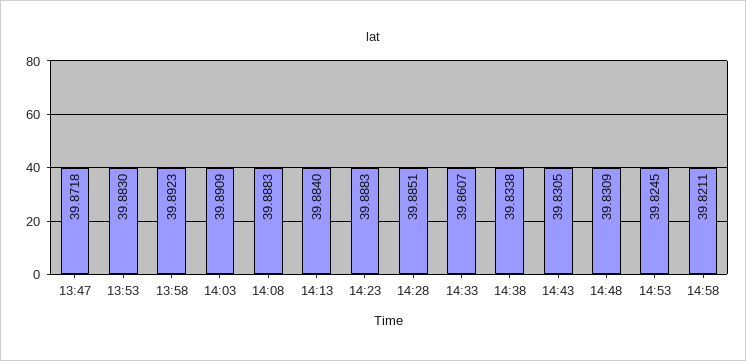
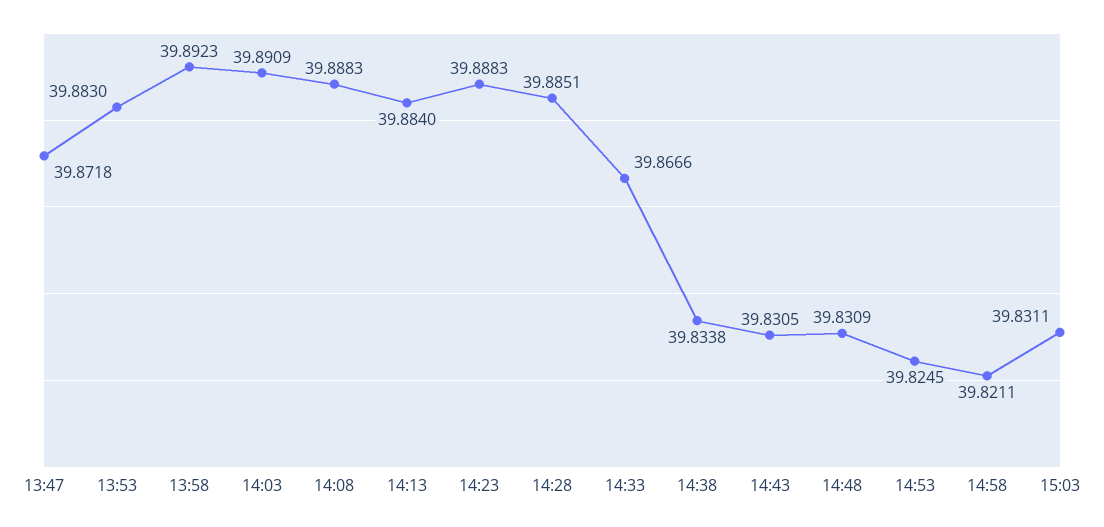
14:33: 39.8607 -> 39.8666
15:03: none -> 39.8311

